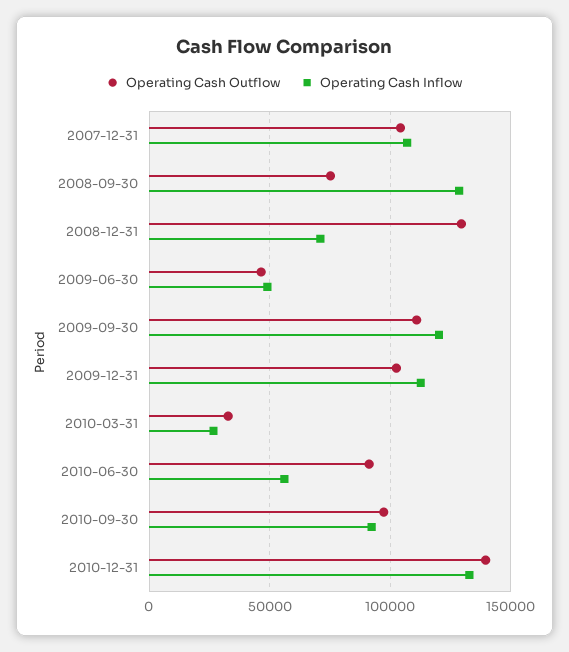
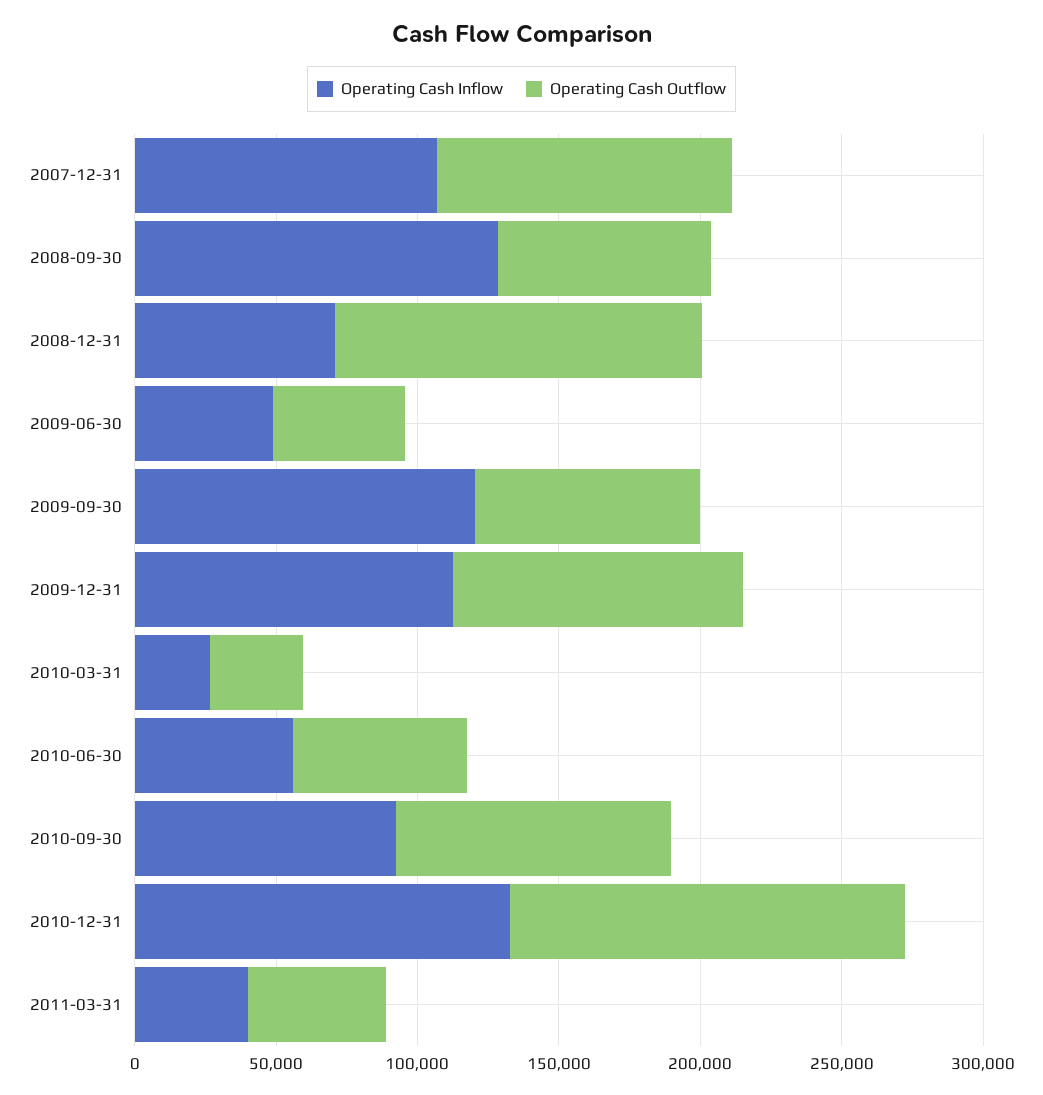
Operating Cash Outflow, 2009-09-30: 110000 -> 80000
Operating Cash Outflow, 2010-06-30: 90000 -> 60000
Operating Cash Inflow, 2011-03-31: none -> 40000
Operating Cash Outflow, 2011-03-31: none -> 50000

